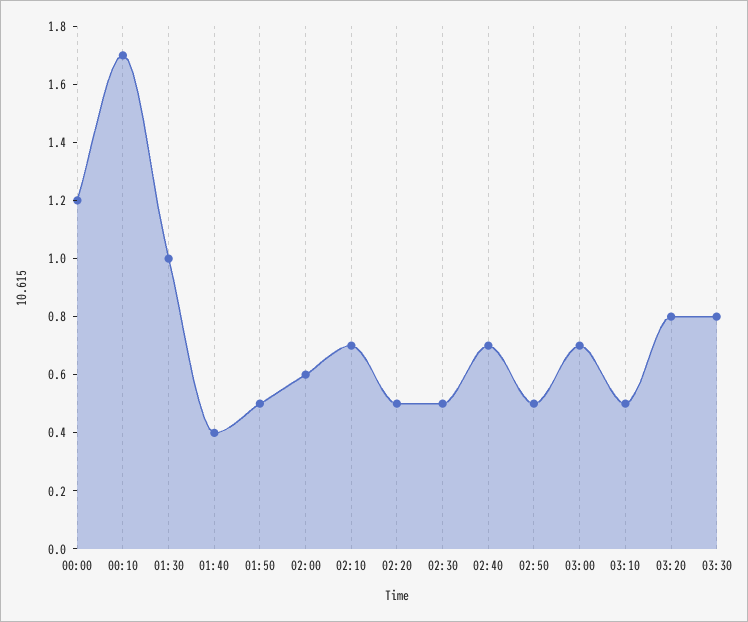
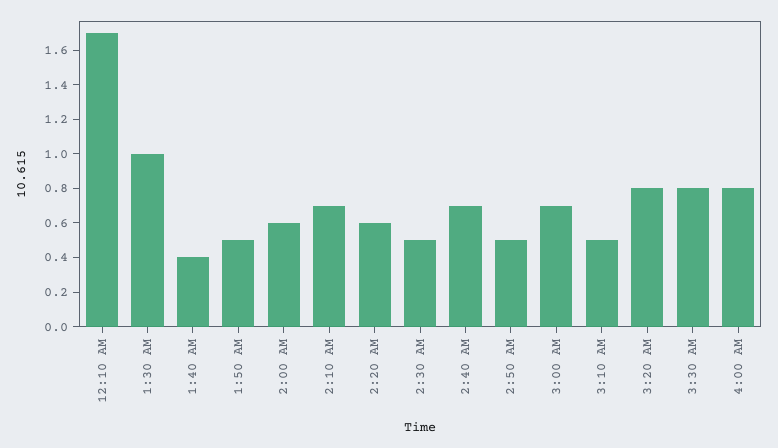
00:00: 1.2 -> none
02:20: 0.5 -> 0.6
4:00 AM: none -> 0.8

